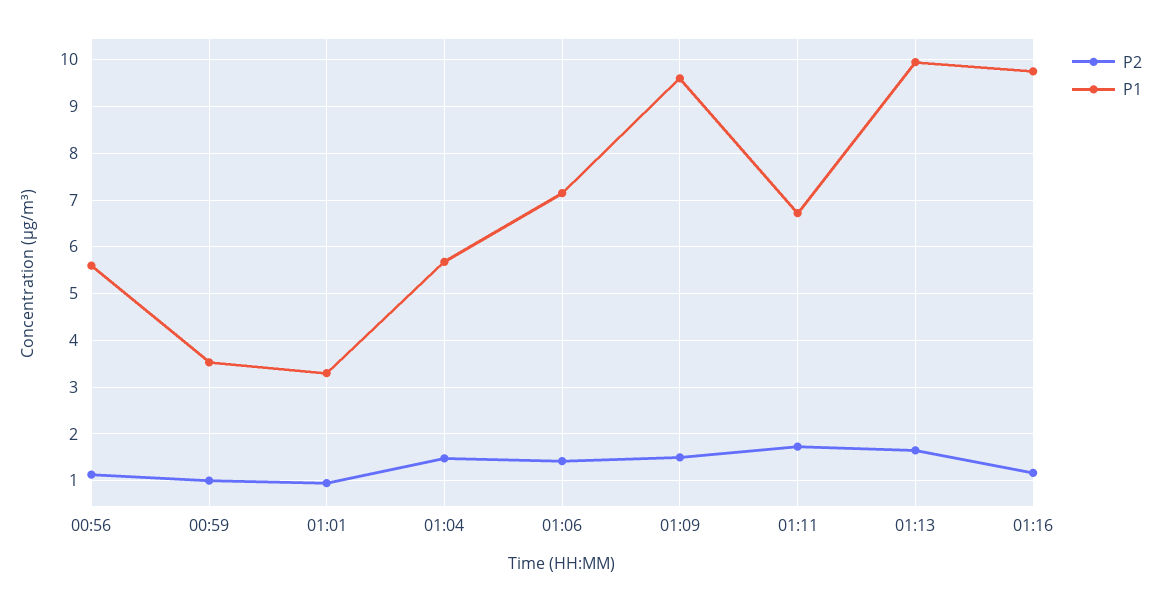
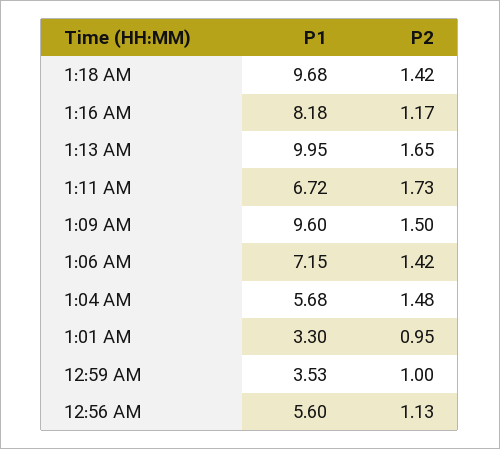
P1, 01:16: 9.8 -> 8.18
P1, 1:18 AM: none -> 9.68
P2, 1:18 AM: none -> 1.42

